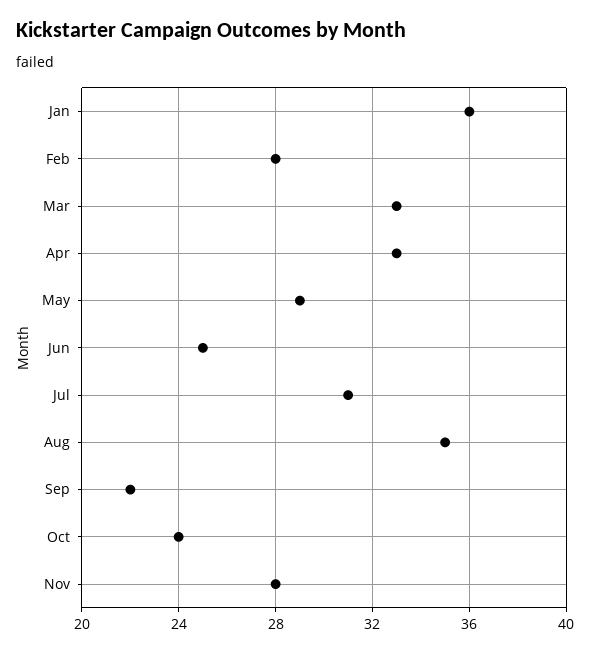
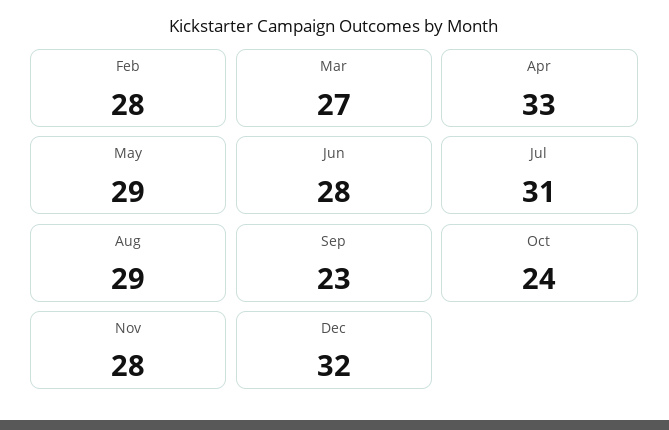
Jan: 36 -> none
Mar: 33 -> 27
Jun: 25 -> 28
Aug: 35 -> 29
Sep: 22 -> 23
Dec: none -> 32

